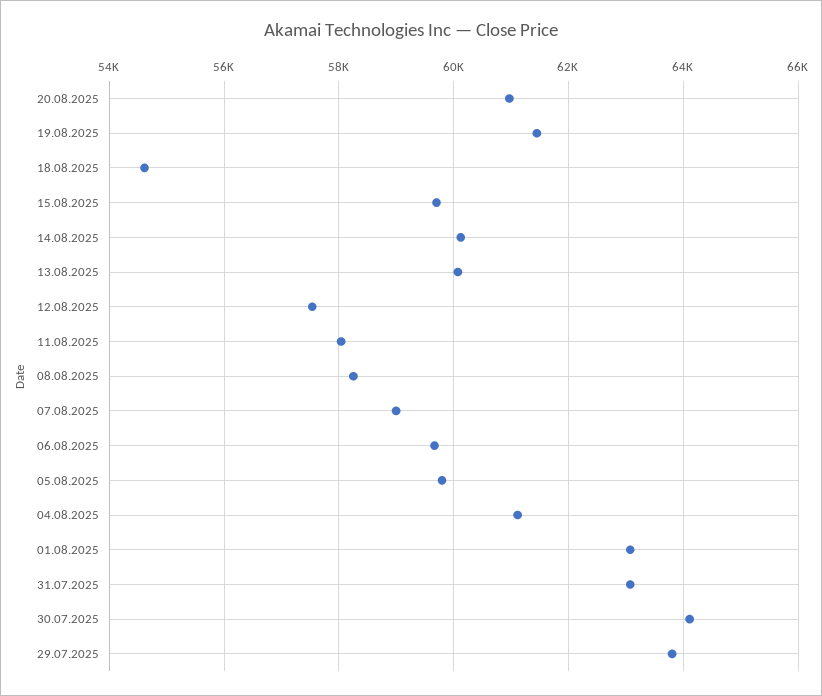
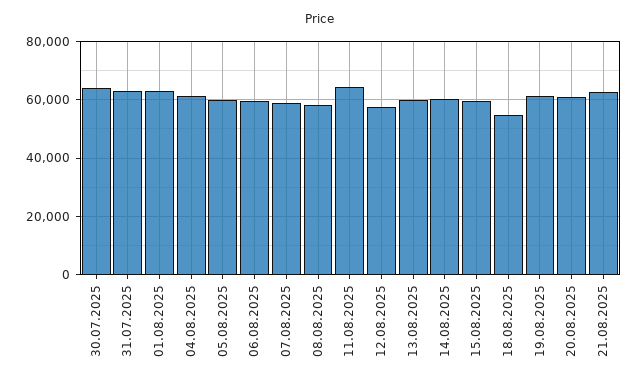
11.08.2025: 58000 -> 65000
29.07.2025: 63800 -> none
21.08.2025: none -> 62500

